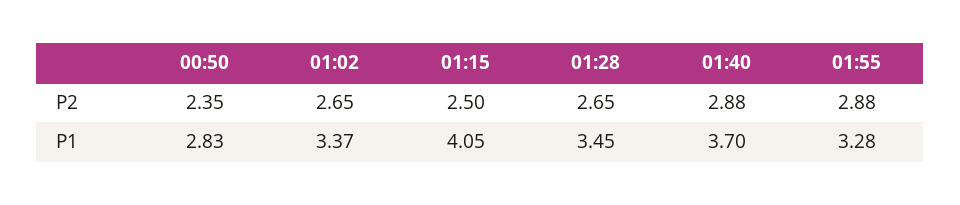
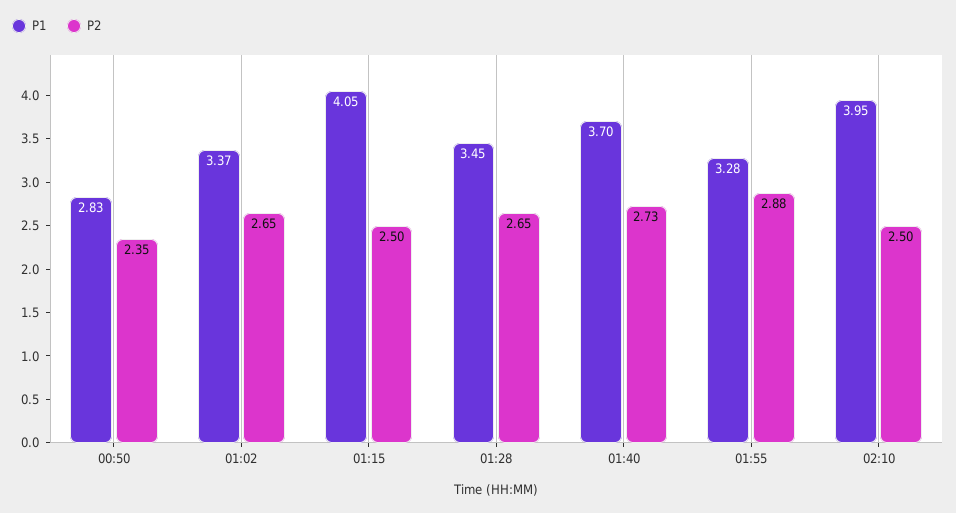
P2, 01:40: 2.88 -> 2.73
P1, 02:10: none -> 3.95
P2, 02:10: none -> 2.5

